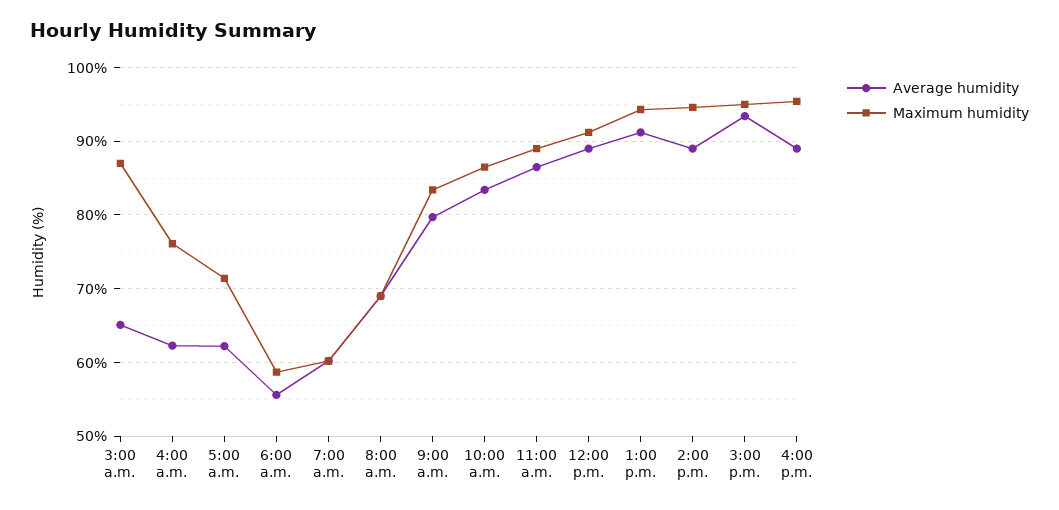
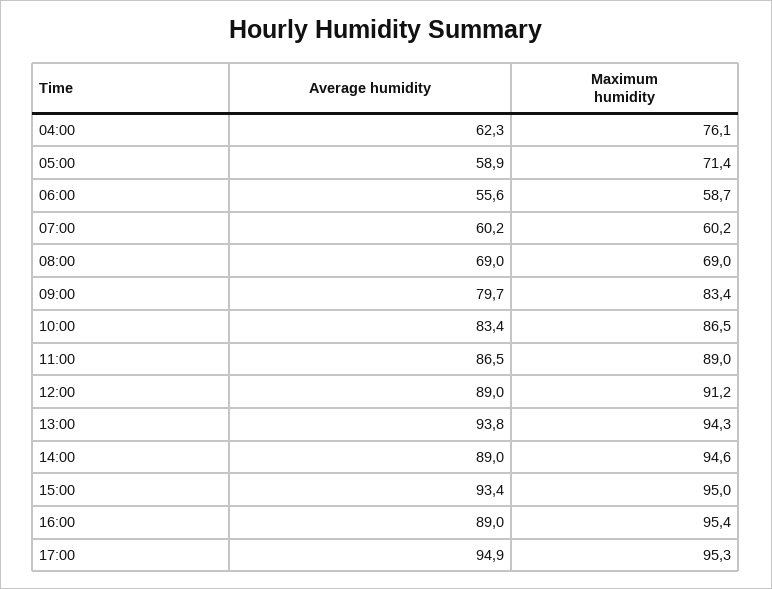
Average humidity, 3:00 a.m.: 65 -> none
Maximum humidity, 3:00 a.m.: 87 -> none
Average humidity, 5:00 a.m.: 62 -> 58.9
Average humidity, 1:00 p.m.: 91 -> 93.8
Average humidity, 17:00: none -> 94.9
Maximum humidity, 17:00: none -> 95.3

